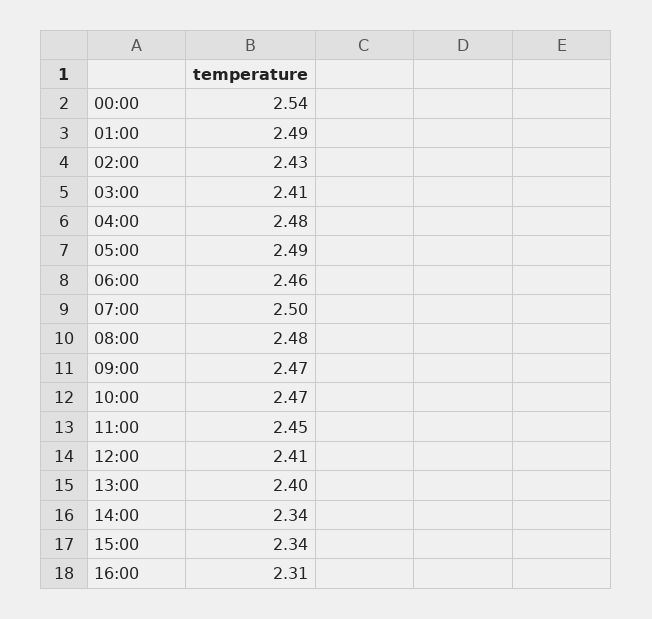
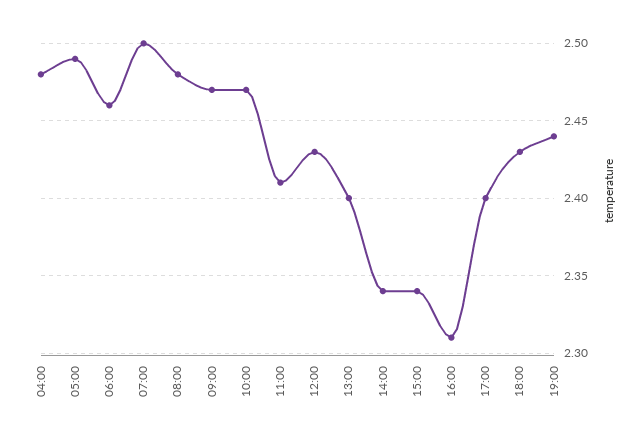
00:00: 2.54 -> none
01:00: 2.49 -> none
02:00: 2.43 -> none
03:00: 2.41 -> none
11:00: 2.45 -> 2.41
12:00: 2.41 -> 2.43
17:00: none -> 2.4
18:00: none -> 2.43
19:00: none -> 2.44

